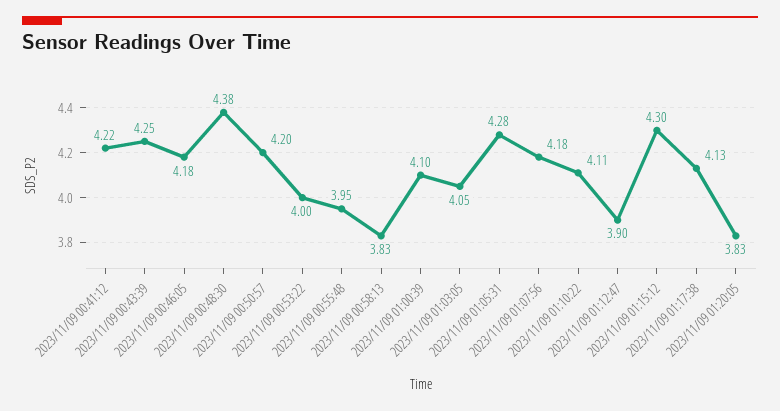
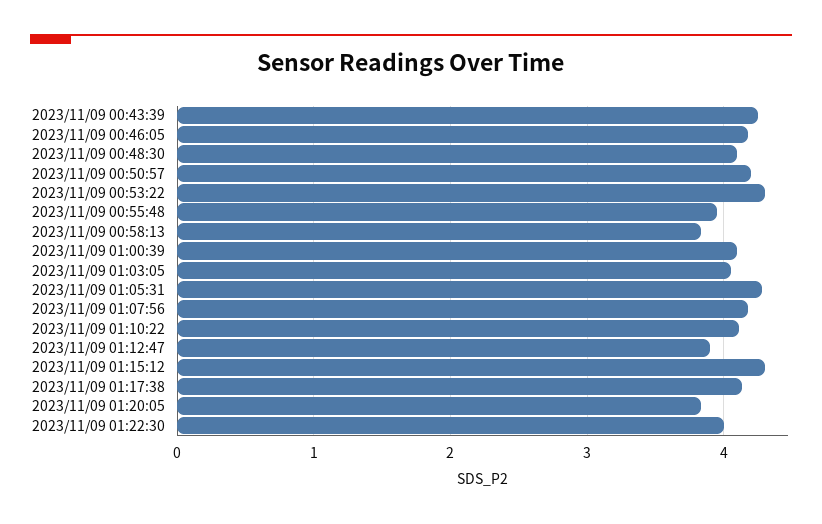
2023/11/09 00:41:12: 4.22 -> none
2023/11/09 00:48:30: 4.38 -> 4.1
2023/11/09 00:53:22: 4 -> 4.3
2023/11/09 01:22:30: none -> 4

